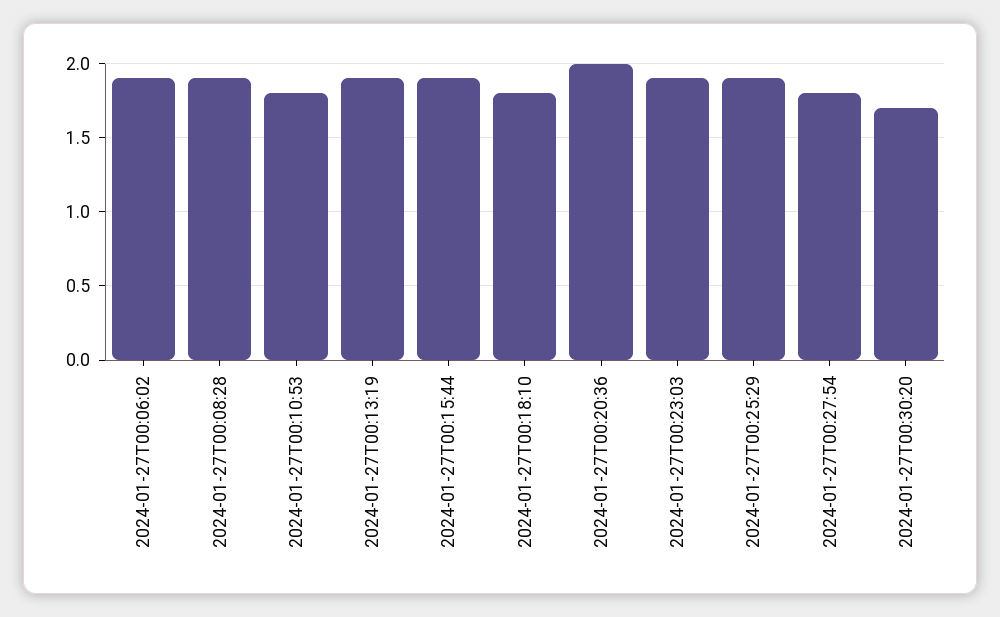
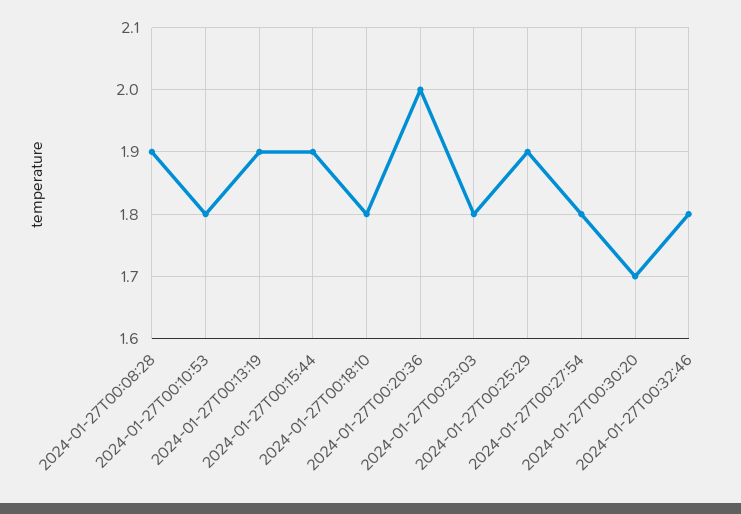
2024-01-27T00:06:02: 1.9 -> none
2024-01-27T00:23:03: 1.9 -> 1.8
2024-01-27T00:32:46: none -> 1.8

